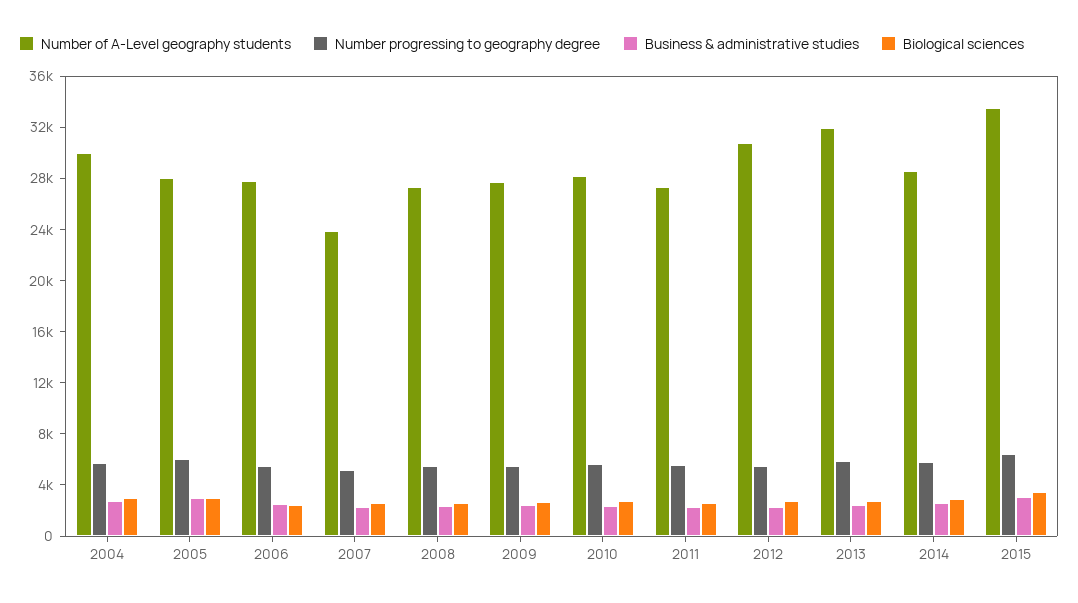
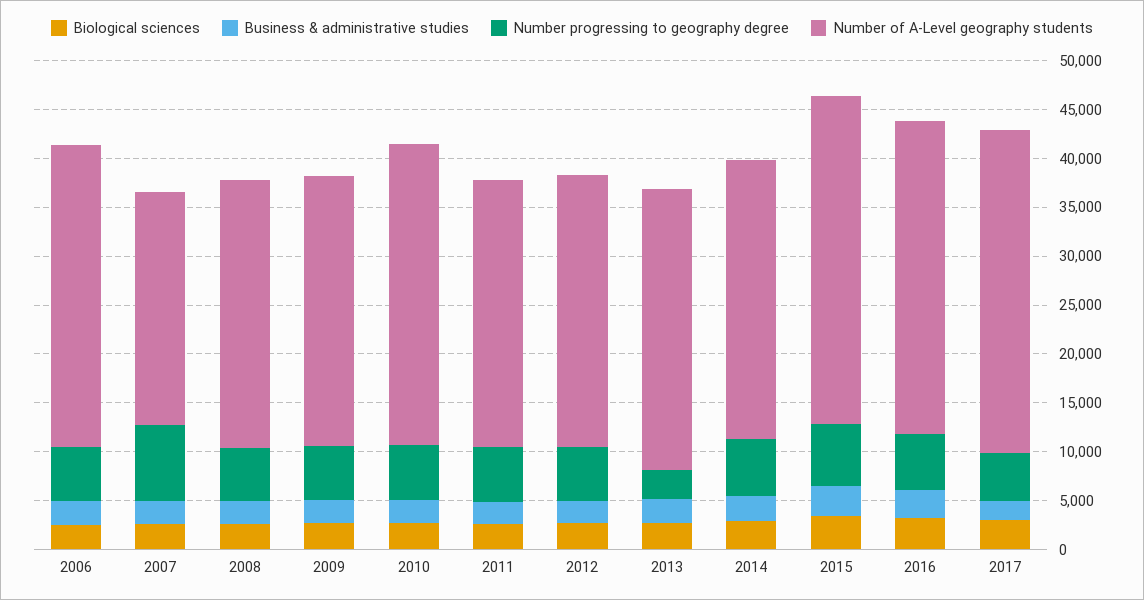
Number of A-Level geography students, 2004: 30000 -> none
Number progressing to geography degree, 2004: 6000 -> none
Business & administrative studies, 2004: 3000 -> none
Biological sciences, 2004: 3000 -> none
Number of A-Level geography students, 2005: 28000 -> none
Number progressing to geography degree, 2005: 6000 -> none
Business & administrative studies, 2005: 3000 -> none
Biological sciences, 2005: 3000 -> none
Number of A-Level geography students, 2006: 28000 -> 31000
Number progressing to geography degree, 2007: 5000 -> 8000
Number of A-Level geography students, 2010: 28000 -> 31000
Number of A-Level geography students, 2012: 31000 -> 28000
Number of A-Level geography students, 2013: 32000 -> 29000
Number progressing to geography degree, 2013: 6000 -> 3000
Biological sciences, 2016: none -> 3000
Business & administrative studies, 2016: none -> 3000
Number progressing to geography degree, 2016: none -> 6000
Number of A-Level geography students, 2016: none -> 32000
Biological sciences, 2017: none -> 3000
Business & administrative studies, 2017: none -> 2000
Number progressing to geography degree, 2017: none -> 5000
Number of A-Level geography students, 2017: none -> 33000

